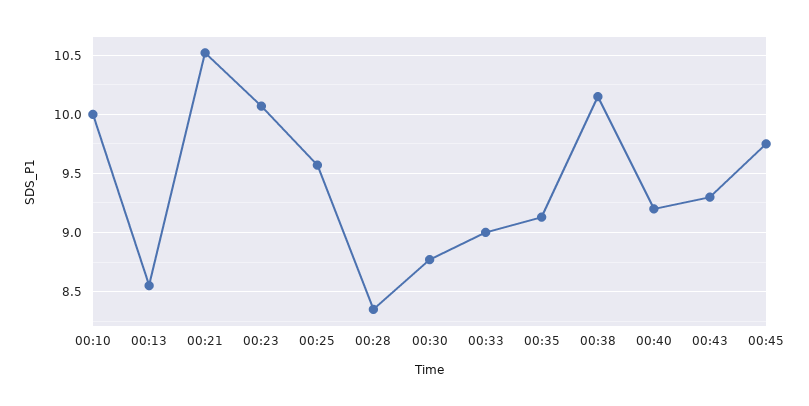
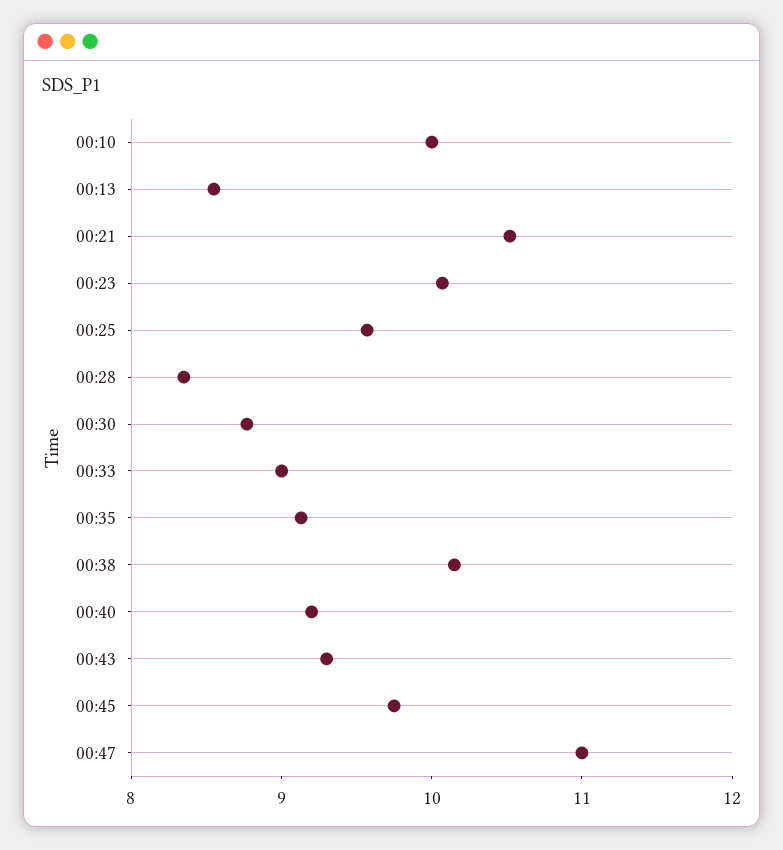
00:47: none -> 11

